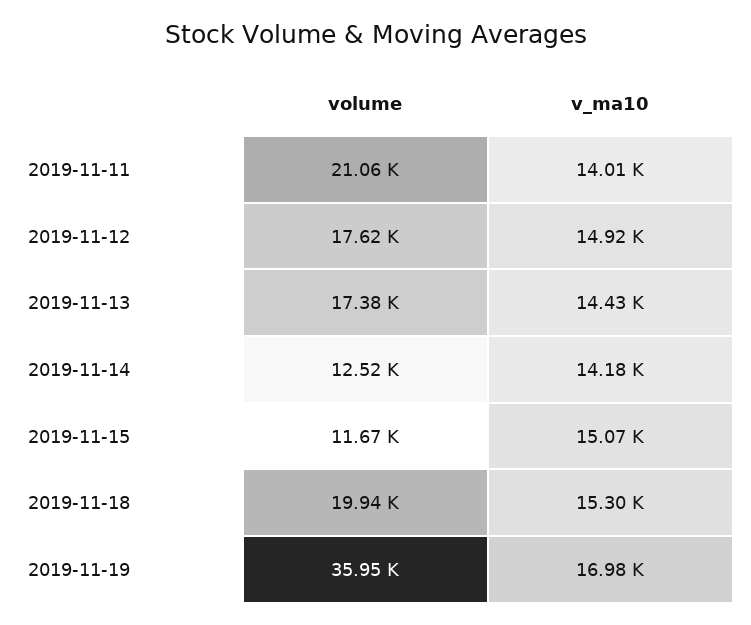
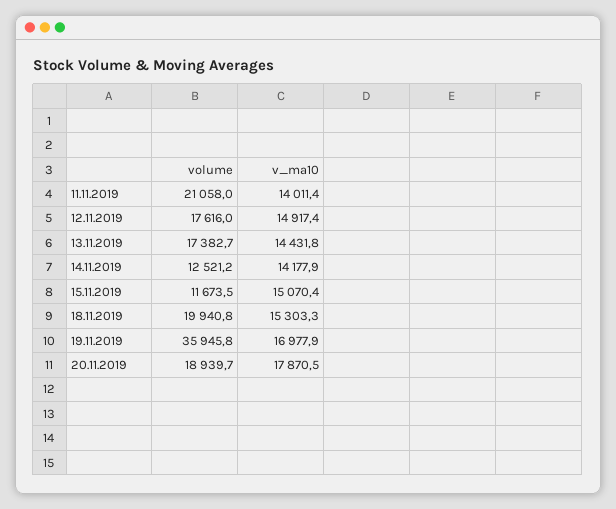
volume, 20.11.2019: none -> 18939.7
v_ma10, 20.11.2019: none -> 17870.5

